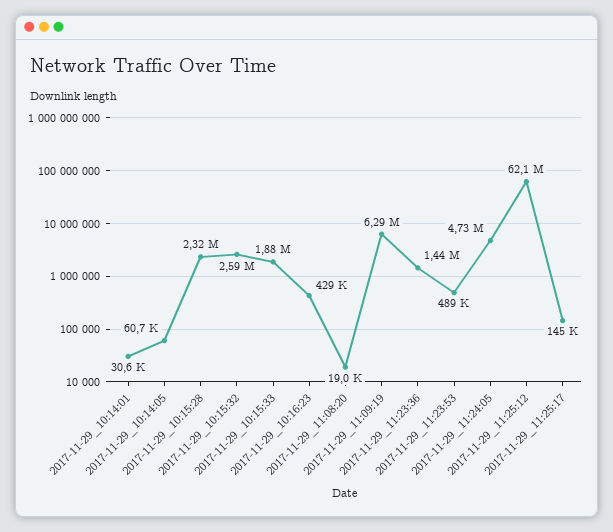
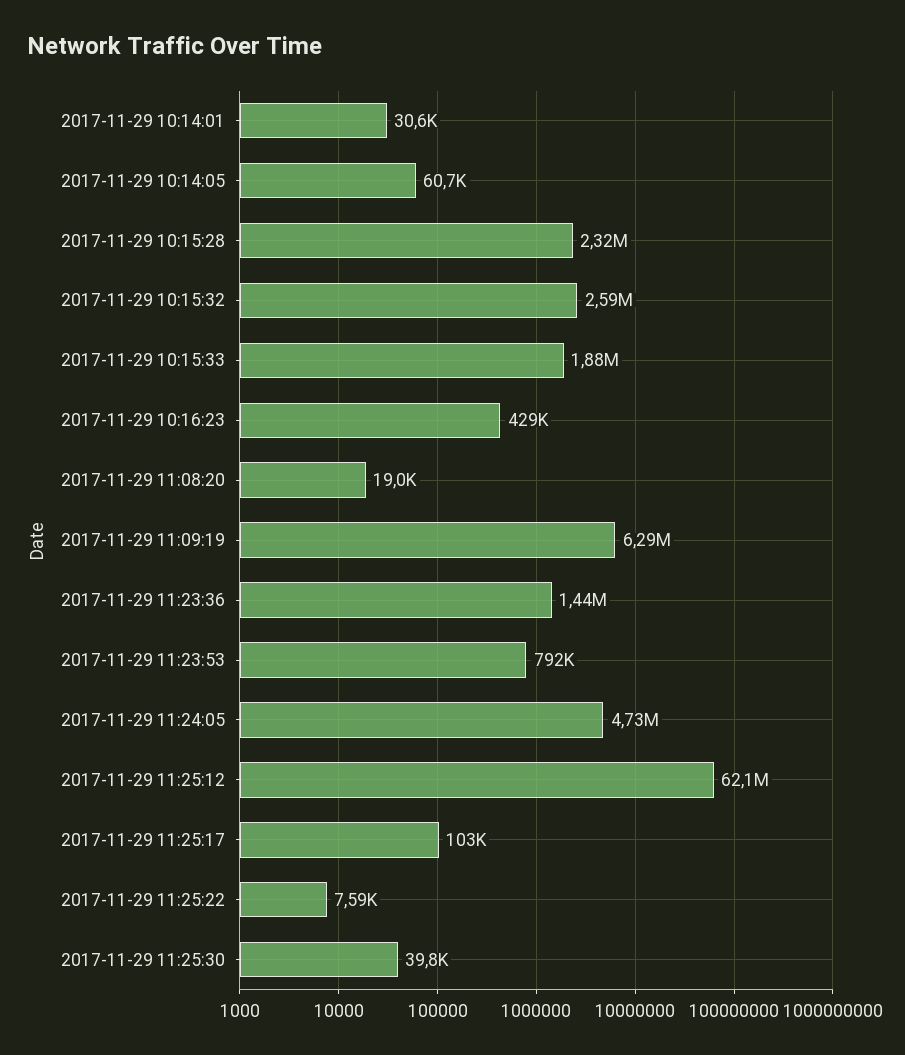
2017-11-29_11:23:53: 489000 -> 792000
2017-11-29_11:25:17: 145000 -> 103000
2017-11-29 11:25:22: none -> 7590
2017-11-29 11:25:30: none -> 39800

